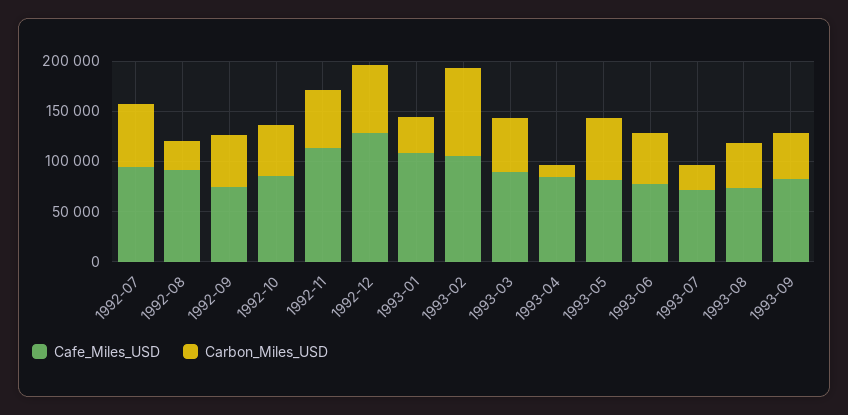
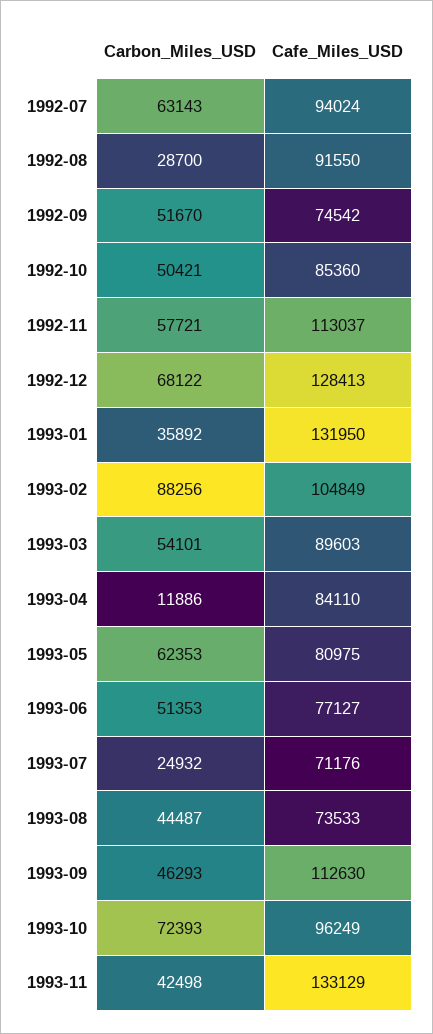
Cafe_Miles_USD, 1993-01: 110000 -> 131950
Cafe_Miles_USD, 1993-09: 80000 -> 112630
Carbon_Miles_USD, 1993-10: none -> 72393
Cafe_Miles_USD, 1993-10: none -> 96249
Carbon_Miles_USD, 1993-11: none -> 42498
Cafe_Miles_USD, 1993-11: none -> 133129

